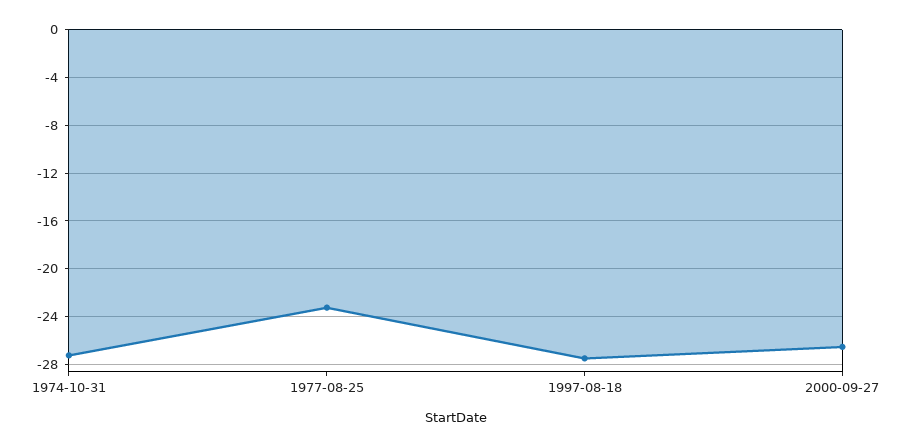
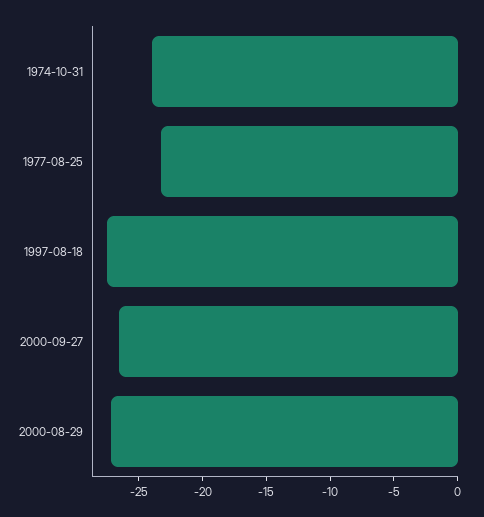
1974-10-31: -27 -> -24
2000-08-29: none -> -27

